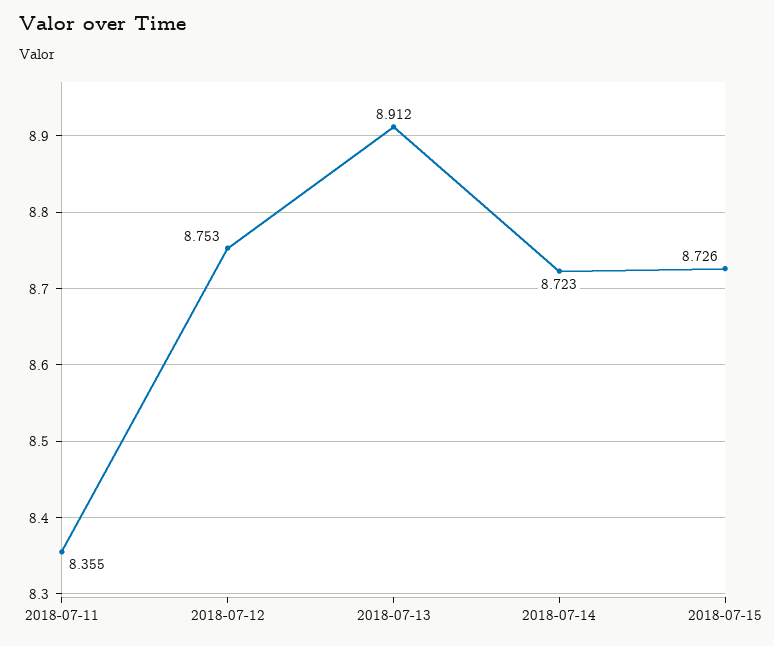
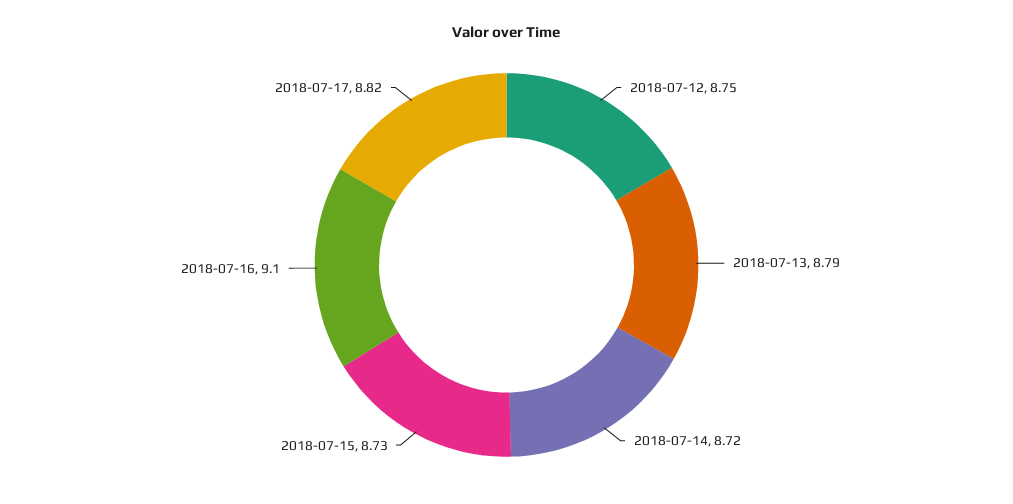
2018-07-11: 8.355 -> none
2018-07-13: 8.912 -> 8.79
2018-07-16: none -> 9.1
2018-07-17: none -> 8.82

